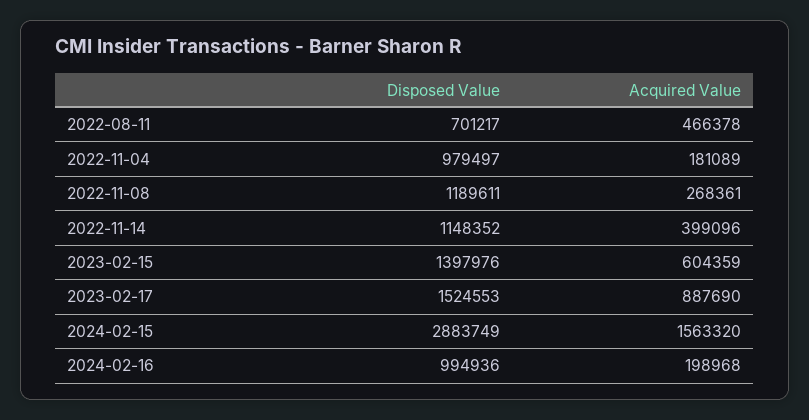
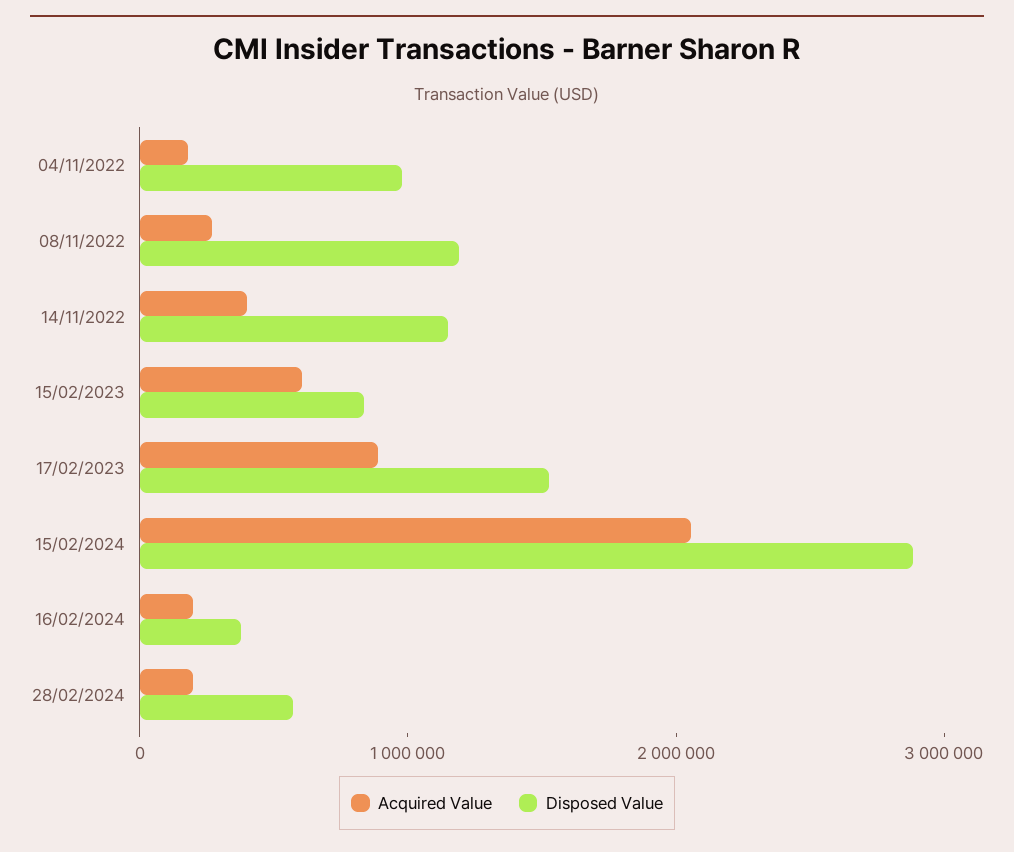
Disposed Value, 2022-08-11: 701217 -> none
Acquired Value, 2022-08-11: 466378 -> none
Disposed Value, 2023-02-15: 1397976 -> 800000
Acquired Value, 2024-02-15: 1563320 -> 2000000
Disposed Value, 2024-02-16: 994936 -> 400000
Acquired Value, 28/02/2024: none -> 200000
Disposed Value, 28/02/2024: none -> 600000

